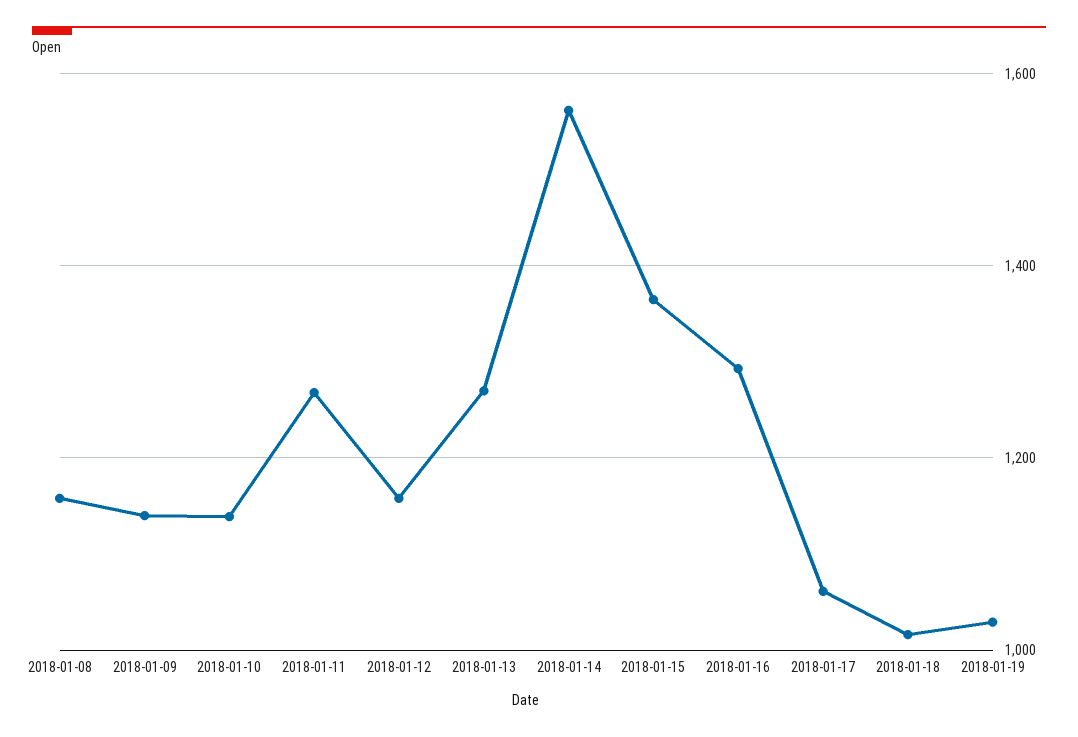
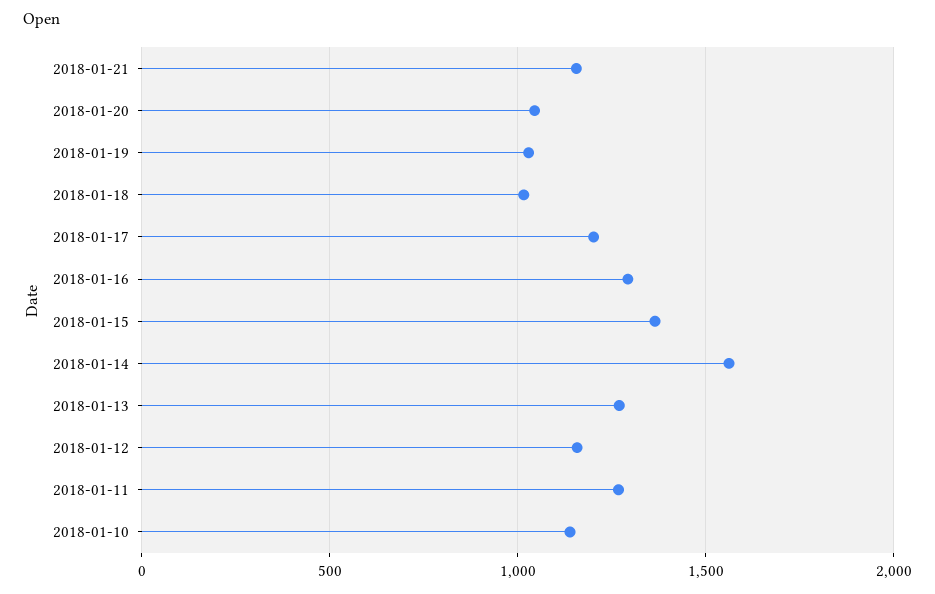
2018-01-08: 1160 -> none
2018-01-09: 1140 -> none
2018-01-17: 1060 -> 1200
2018-01-21: none -> 1150
2018-01-20: none -> 1050

